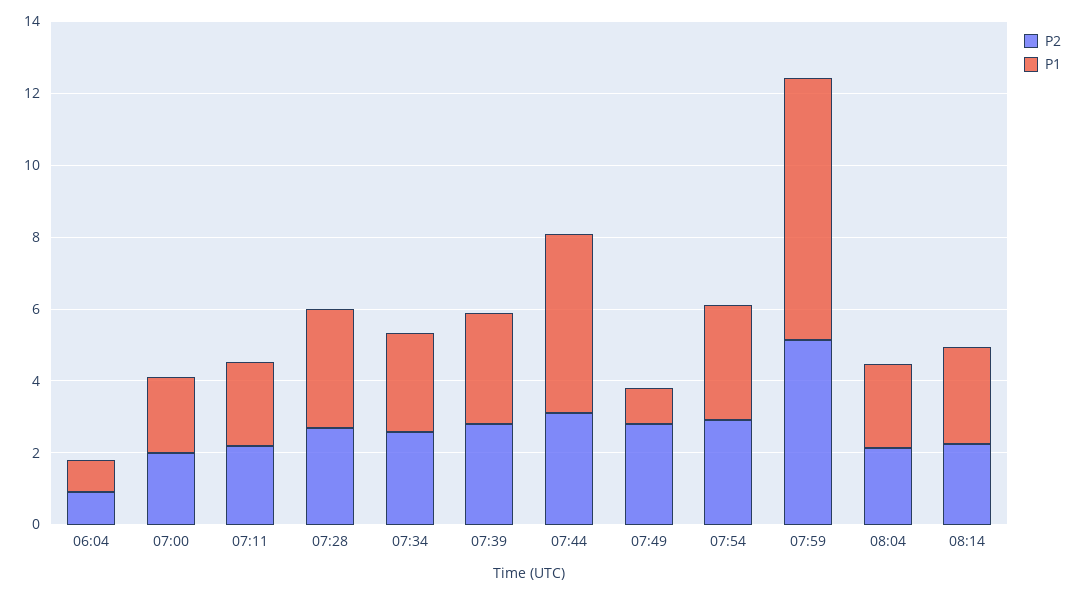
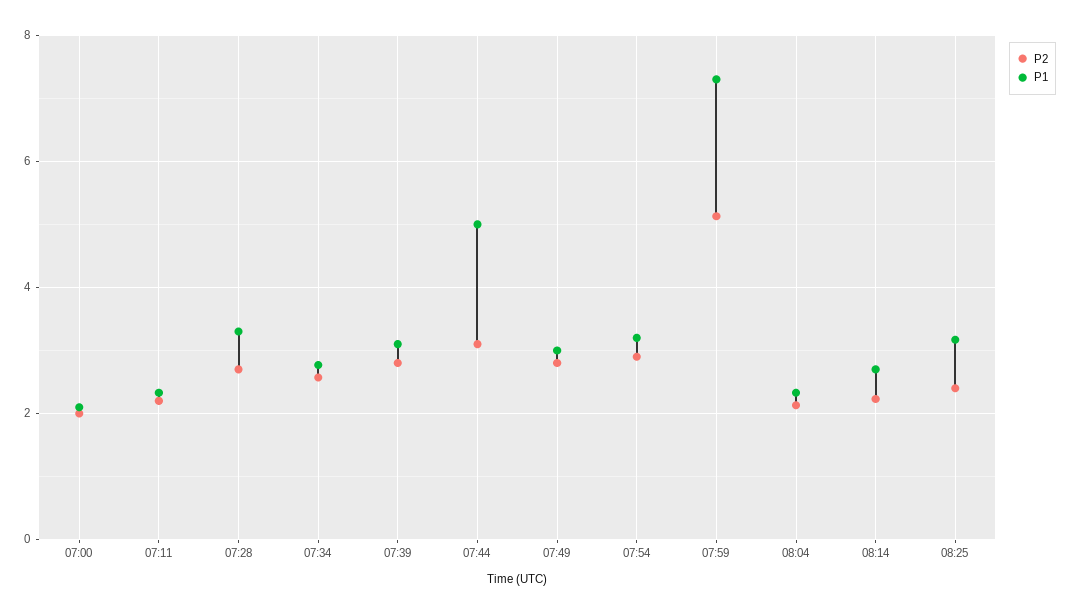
P2, 06:04: 1 -> none
P1, 06:04: 1 -> none
P1, 07:49: 1 -> 3
P2, 08:25: none -> 2.4
P1, 08:25: none -> 3.2

